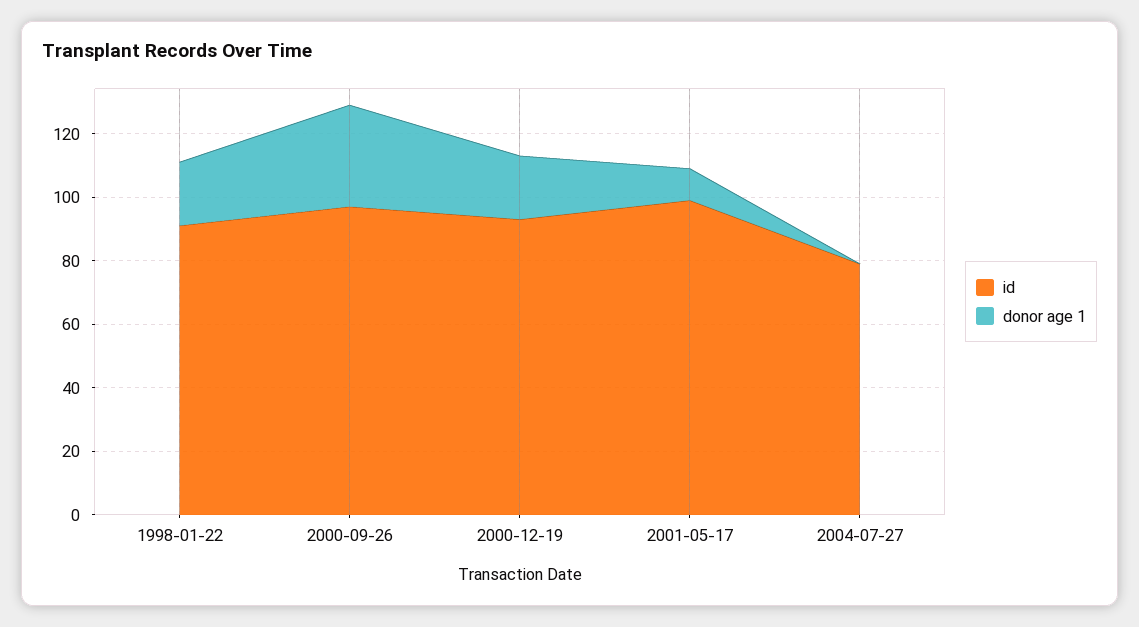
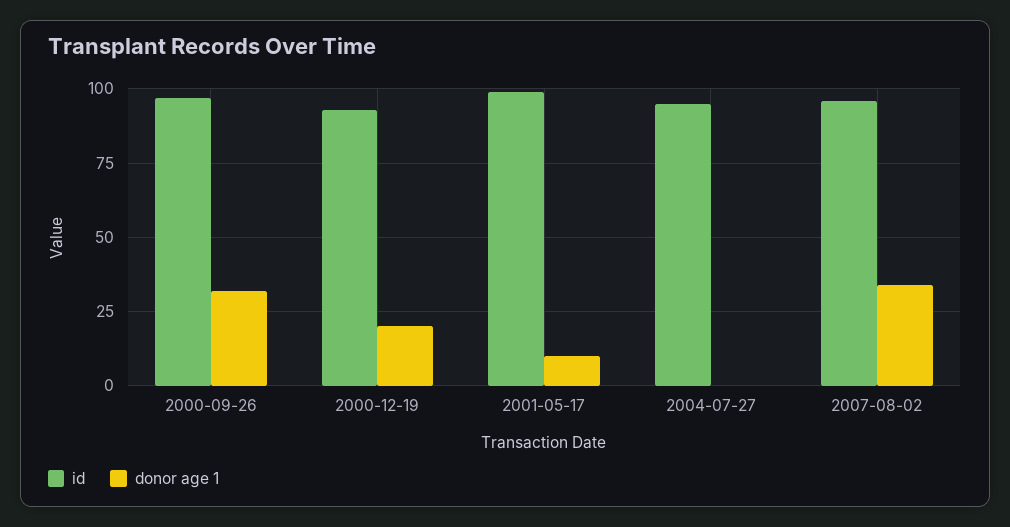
id, 1998-01-22: 90 -> none
donor age 1, 1998-01-22: 20 -> none
id, 2004-07-27: 80 -> 95
id, 2007-08-02: none -> 95
donor age 1, 2007-08-02: none -> 35

